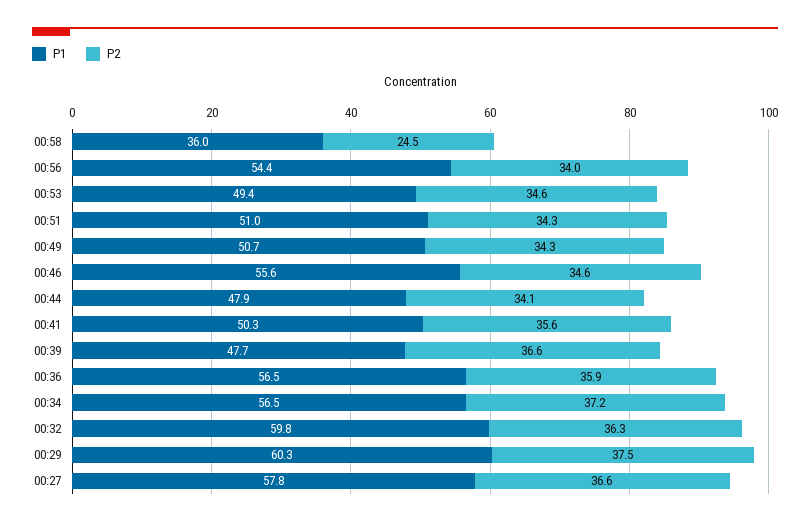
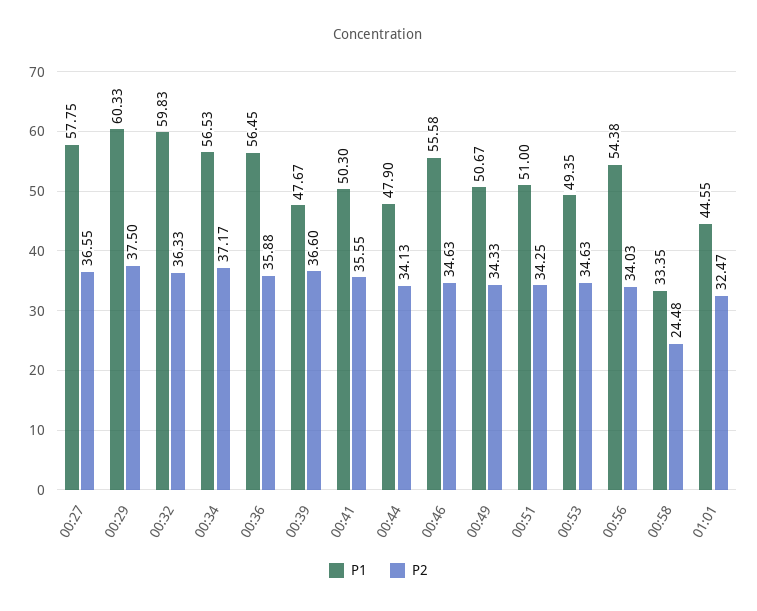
P1, 00:58: 36 -> 33.35
P1, 01:01: none -> 44.55
P2, 01:01: none -> 32.47

